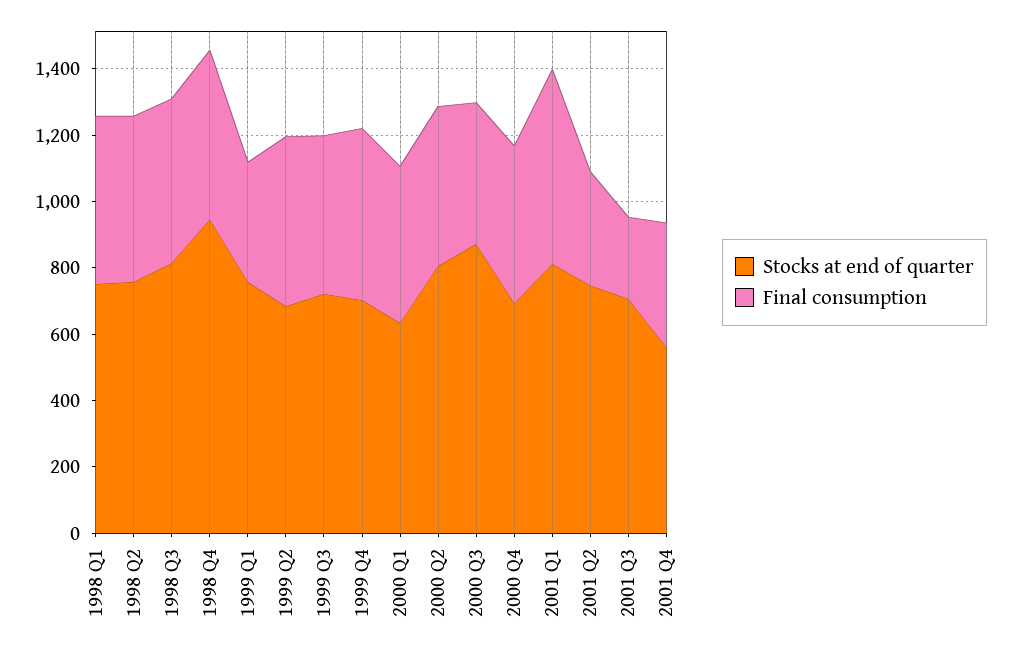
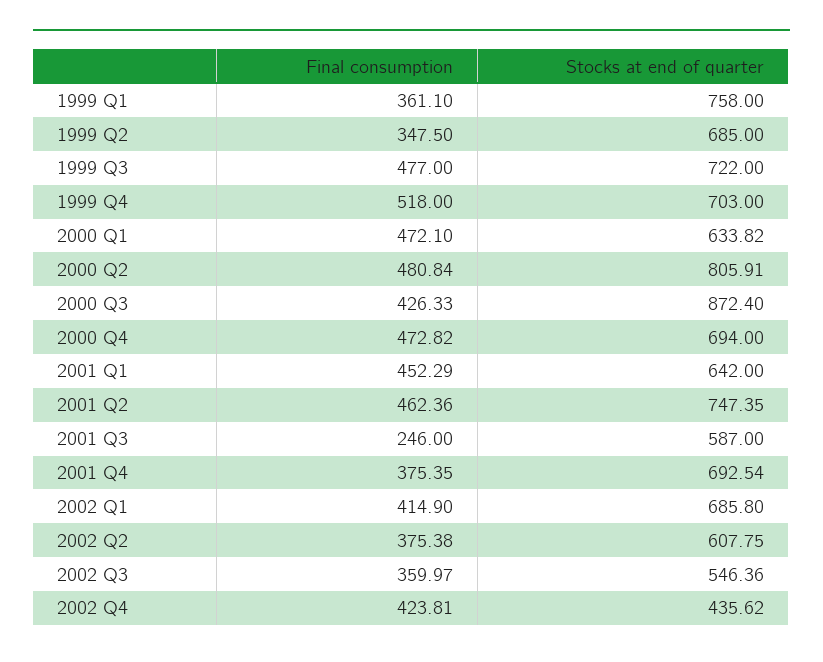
Stocks at end of quarter, 1998 Q1: 750 -> none
Final consumption, 1998 Q1: 500 -> none
Stocks at end of quarter, 1998 Q2: 750 -> none
Final consumption, 1998 Q2: 500 -> none
Stocks at end of quarter, 1998 Q3: 800 -> none
Final consumption, 1998 Q3: 500 -> none
Stocks at end of quarter, 1998 Q4: 950 -> none
Final consumption, 1998 Q4: 500 -> none
Final consumption, 1999 Q2: 500 -> 347.5
Stocks at end of quarter, 2001 Q1: 800 -> 642
Final consumption, 2001 Q1: 600 -> 452.29
Final consumption, 2001 Q2: 350 -> 462.36
Stocks at end of quarter, 2001 Q3: 700 -> 587
Stocks at end of quarter, 2001 Q4: 550 -> 692.54
Final consumption, 2002 Q1: none -> 414.9
Stocks at end of quarter, 2002 Q1: none -> 685.8
Final consumption, 2002 Q2: none -> 375.38
Stocks at end of quarter, 2002 Q2: none -> 607.75
Final consumption, 2002 Q3: none -> 359.97
Stocks at end of quarter, 2002 Q3: none -> 546.36
Final consumption, 2002 Q4: none -> 423.81
Stocks at end of quarter, 2002 Q4: none -> 435.62

